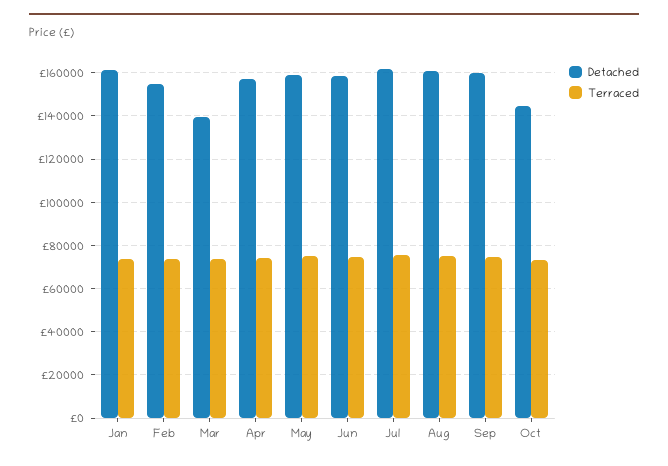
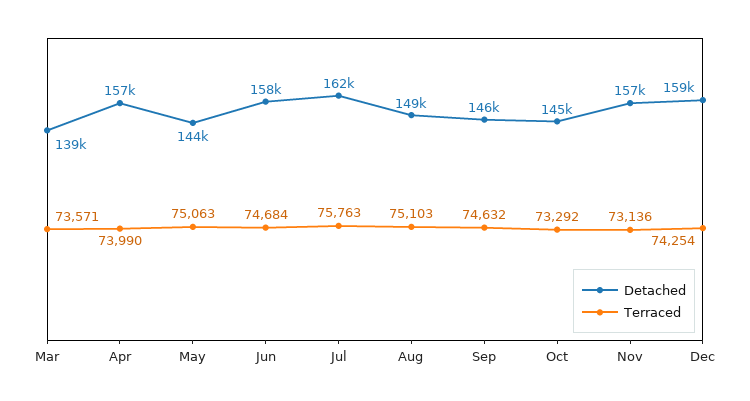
Detached, Jan: 160000 -> none
Terraced, Jan: 75000 -> none
Detached, Feb: 155000 -> none
Terraced, Feb: 75000 -> none
Detached, May: 160000 -> 144000
Detached, Aug: 160000 -> 149000
Detached, Sep: 160000 -> 146000
Detached, Nov: none -> 157000
Terraced, Nov: none -> 73136
Detached, Dec: none -> 159000
Terraced, Dec: none -> 74254

